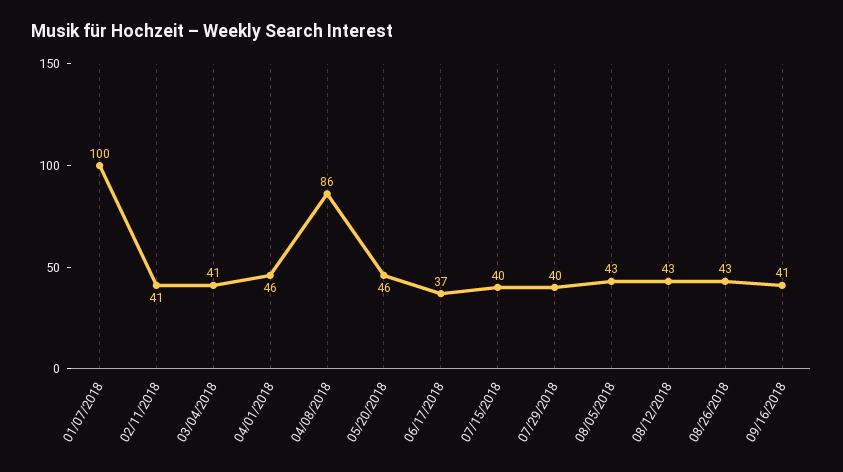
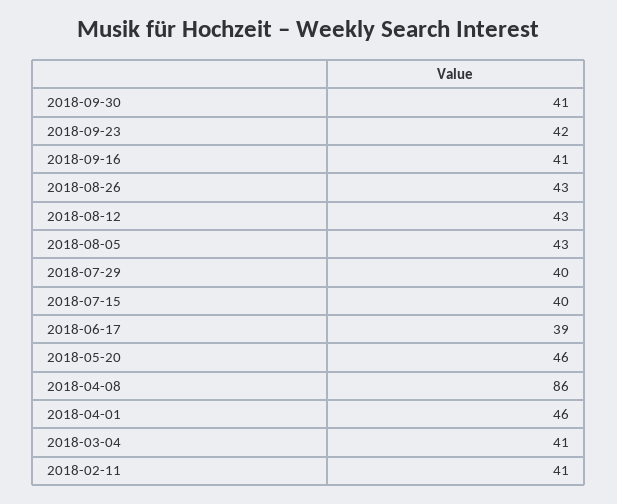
01/07/2018: 100 -> none
06/17/2018: 37 -> 39
2018-09-30: none -> 41
2018-09-23: none -> 42

